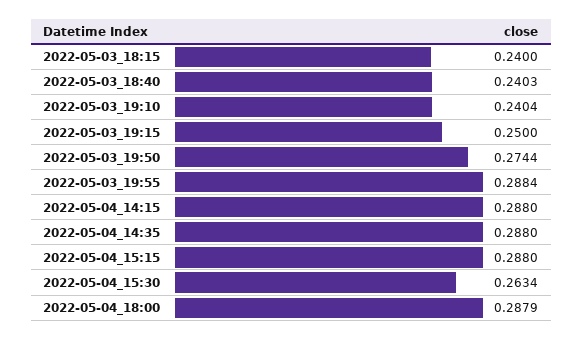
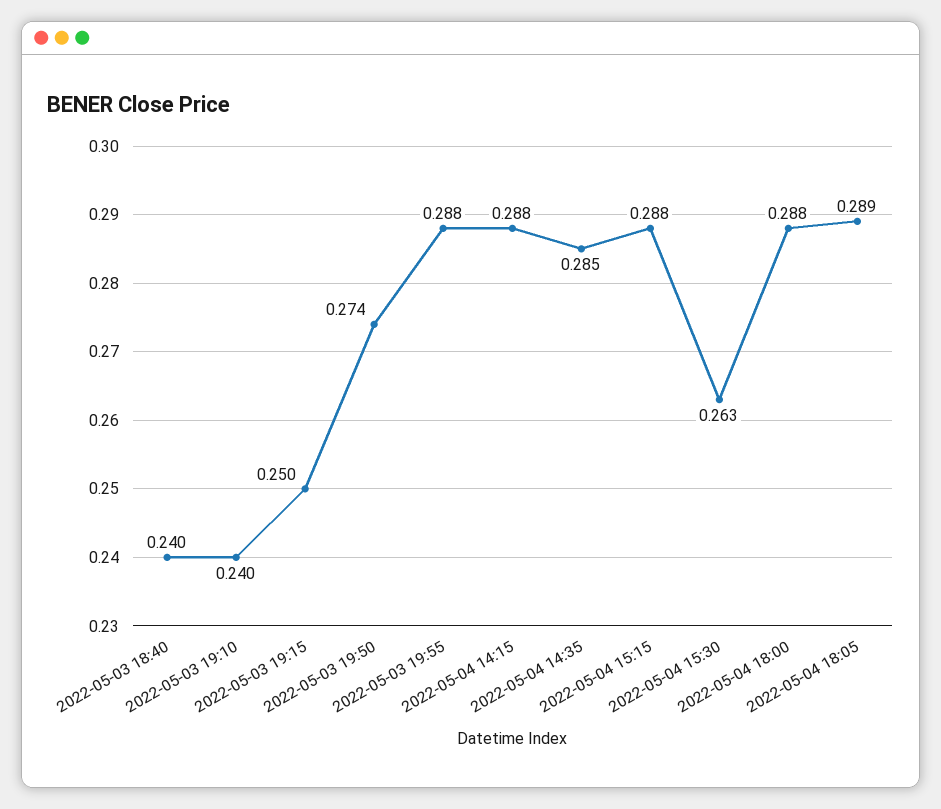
2022-05-03_18:15: 0.24 -> none
2022-05-04_14:35: 0.288 -> 0.285
2022-05-04 18:05: none -> 0.289

